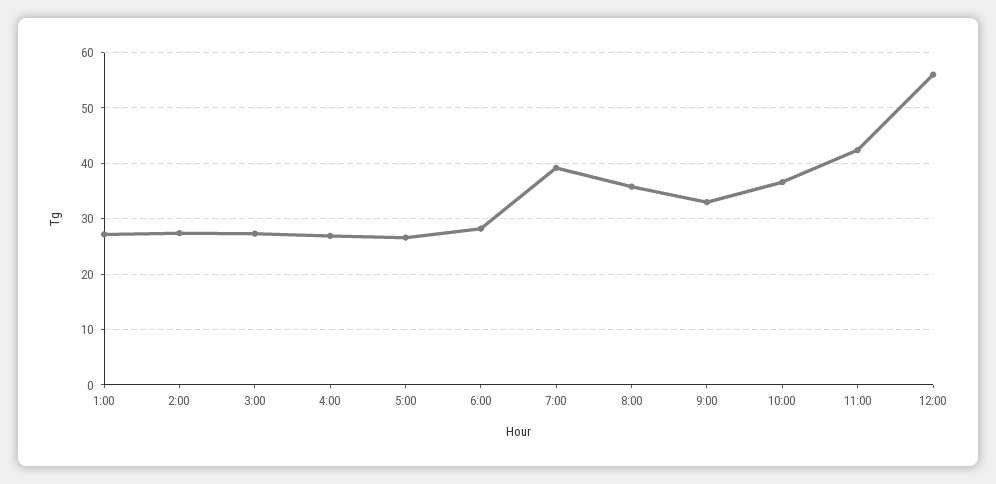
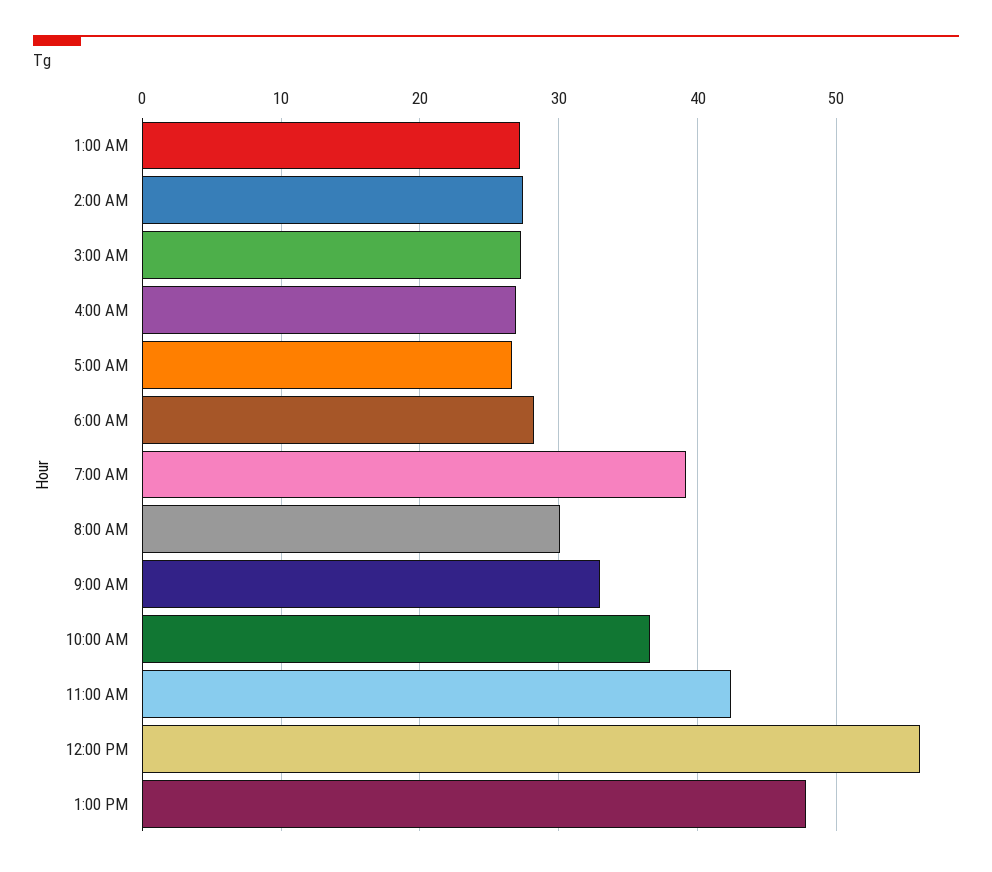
8:00: 36 -> 30
1:00 PM: none -> 48

